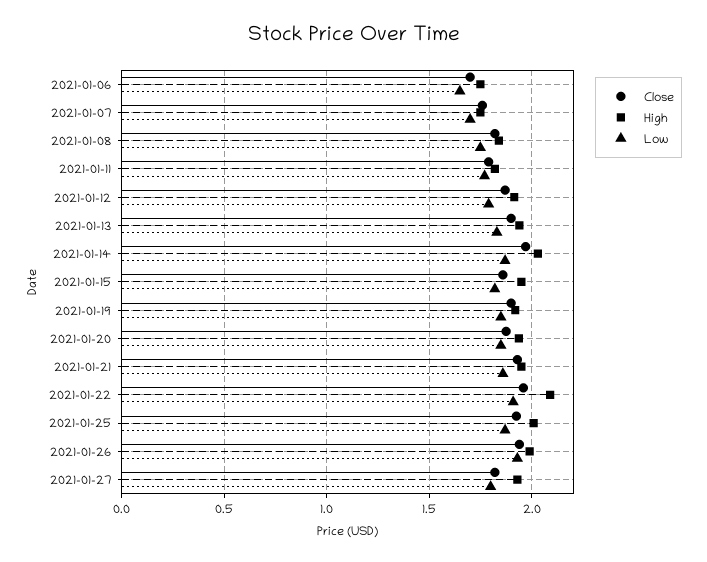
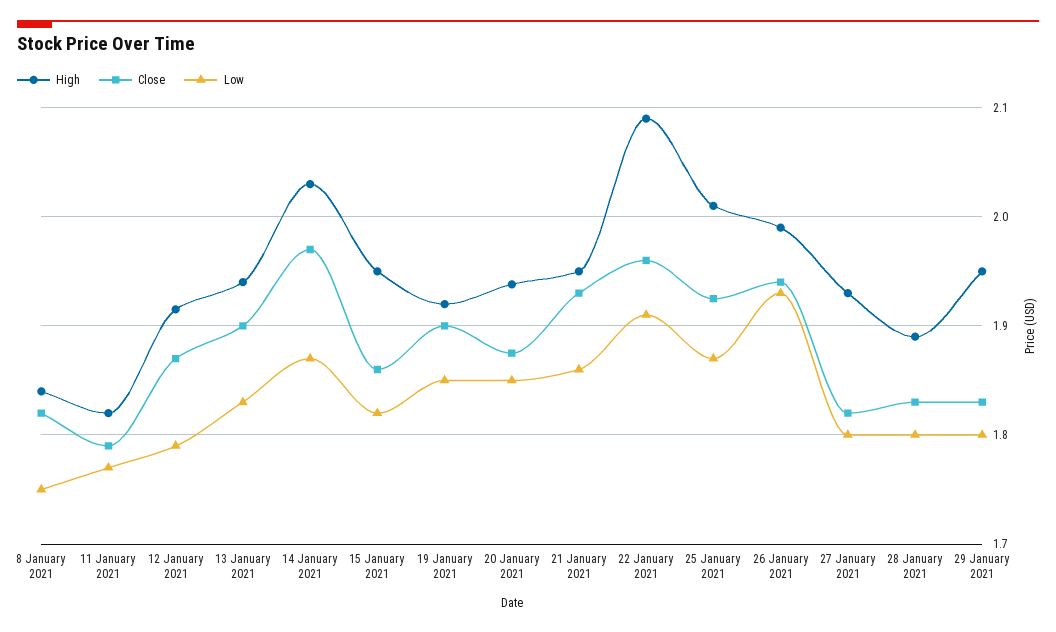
Close, 2021-01-06: 1.7 -> none
High, 2021-01-06: 1.75 -> none
Low, 2021-01-06: 1.65 -> none
Close, 2021-01-07: 1.75 -> none
High, 2021-01-07: 1.75 -> none
Low, 2021-01-07: 1.7 -> none
High, 28 January 2021: none -> 1.89
Close, 28 January 2021: none -> 1.83
Low, 28 January 2021: none -> 1.8
High, 29 January 2021: none -> 1.95
Close, 29 January 2021: none -> 1.83
Low, 29 January 2021: none -> 1.8

